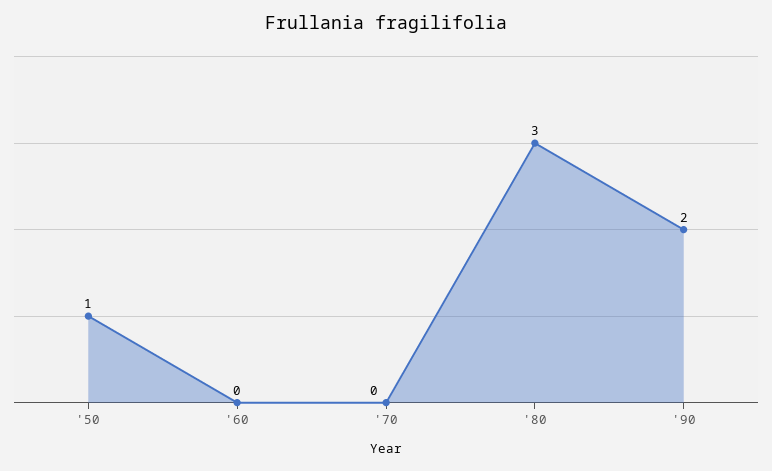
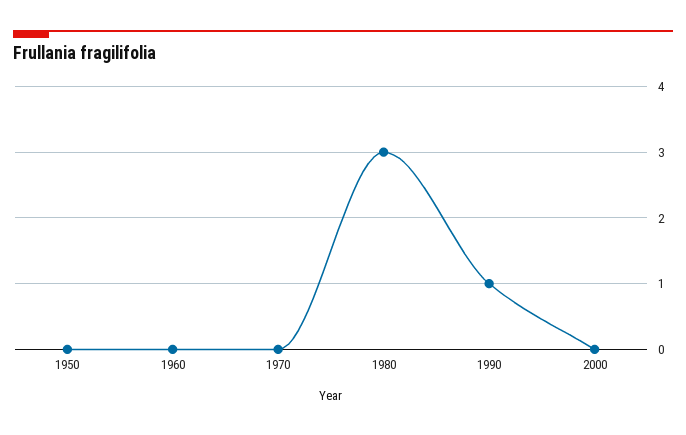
'50: 1 -> 0
'90: 2 -> 1
2000: none -> 0

